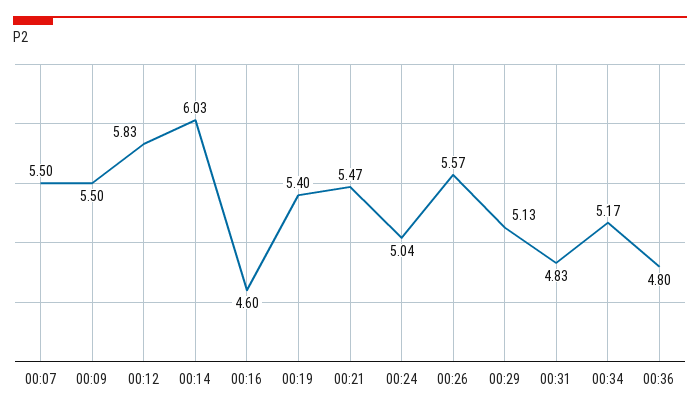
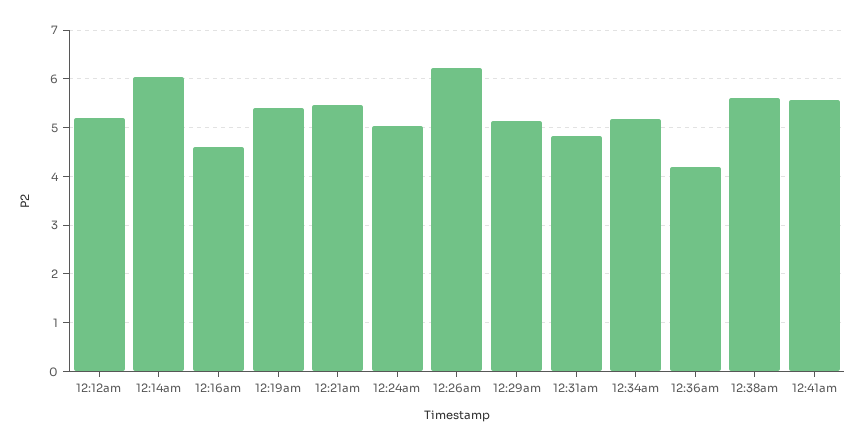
00:07: 5.5 -> none
00:09: 5.5 -> none
00:12: 5.83 -> 5.2
00:26: 5.57 -> 6.2
00:36: 4.8 -> 4.2
12:38am: none -> 5.6
12:41am: none -> 5.6

